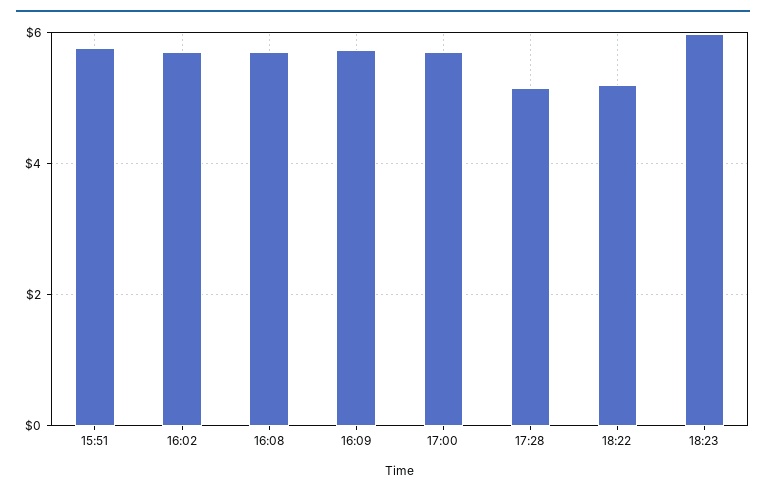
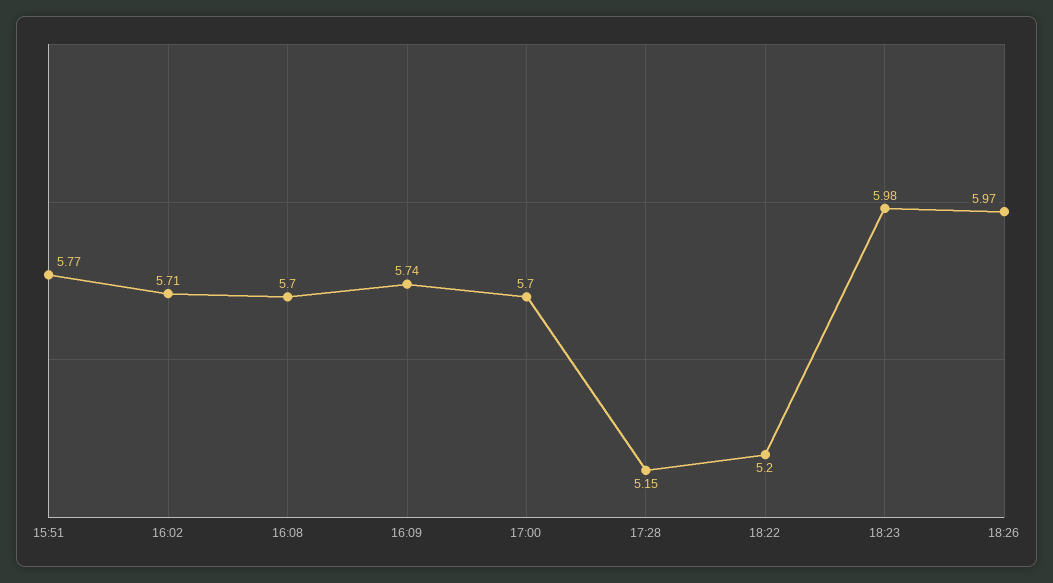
18:26: none -> 5.97

